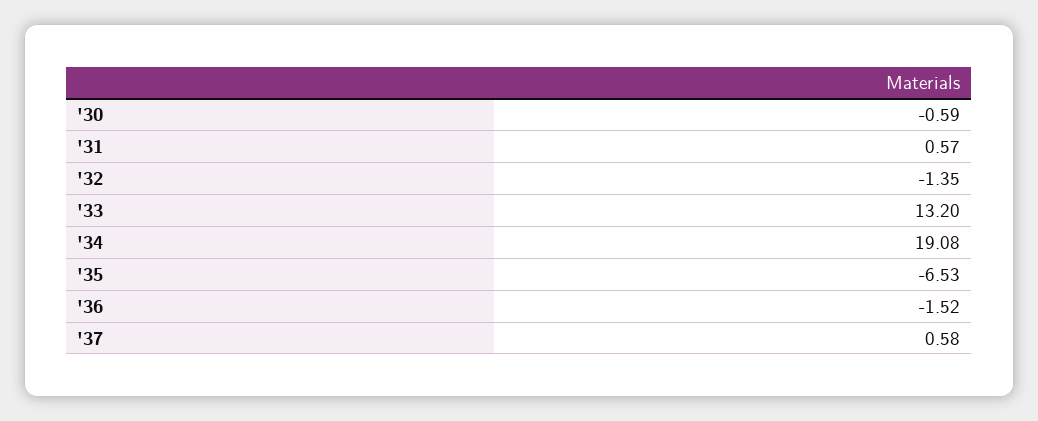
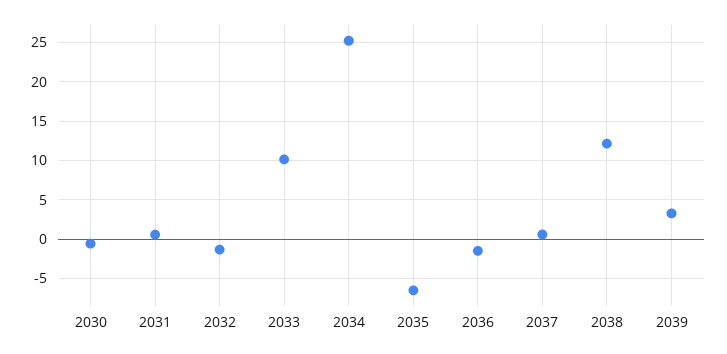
'33: 13.2 -> 10
'34: 19.08 -> 25
2038: none -> 12
2039: none -> 3

